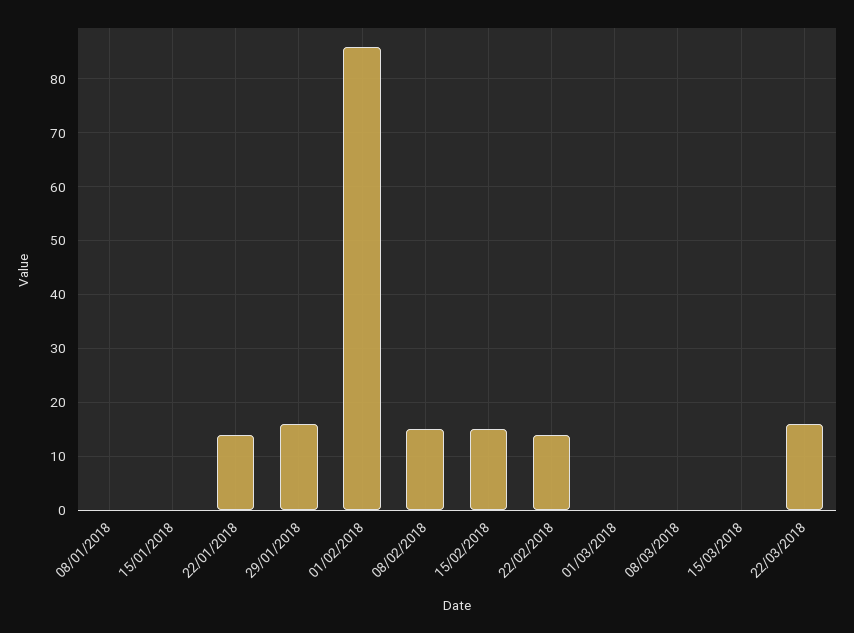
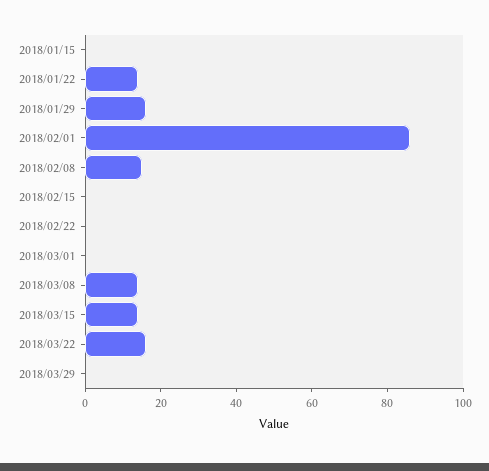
08/01/2018: 0 -> none
15/02/2018: 15 -> 0
22/02/2018: 15 -> 0
08/03/2018: 0 -> 15
15/03/2018: 0 -> 15
2018/03/29: none -> 0

